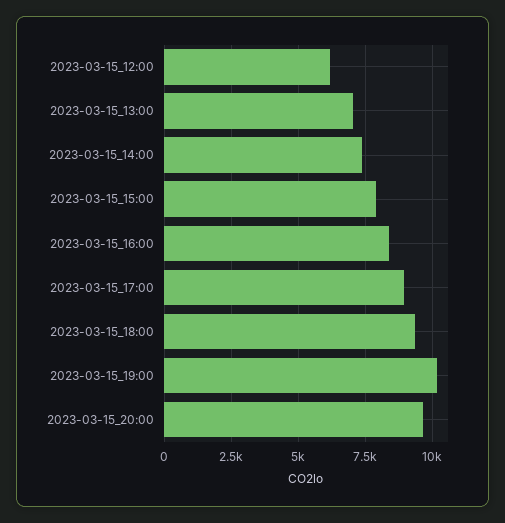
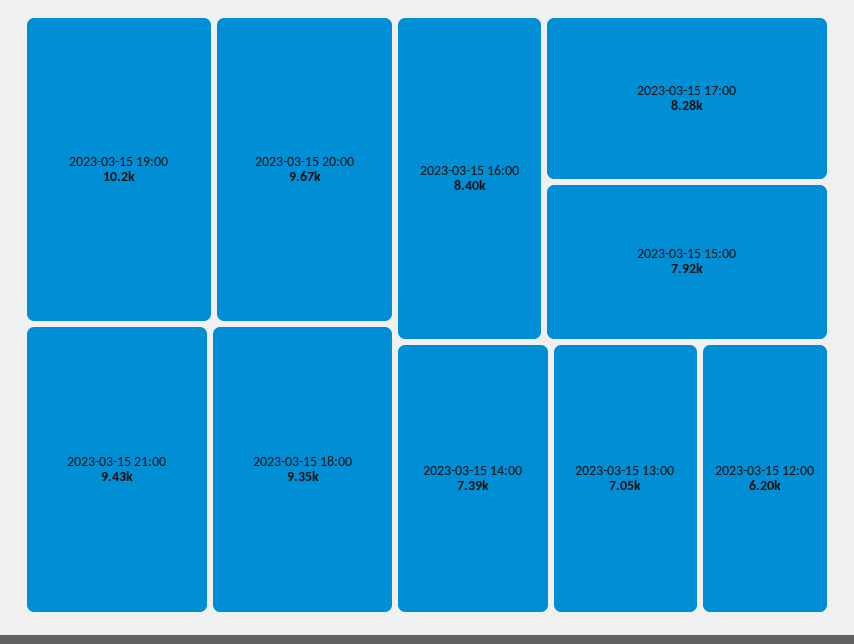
2023-03-15_17:00: 9000 -> 8280
2023-03-15 21:00: none -> 9430

